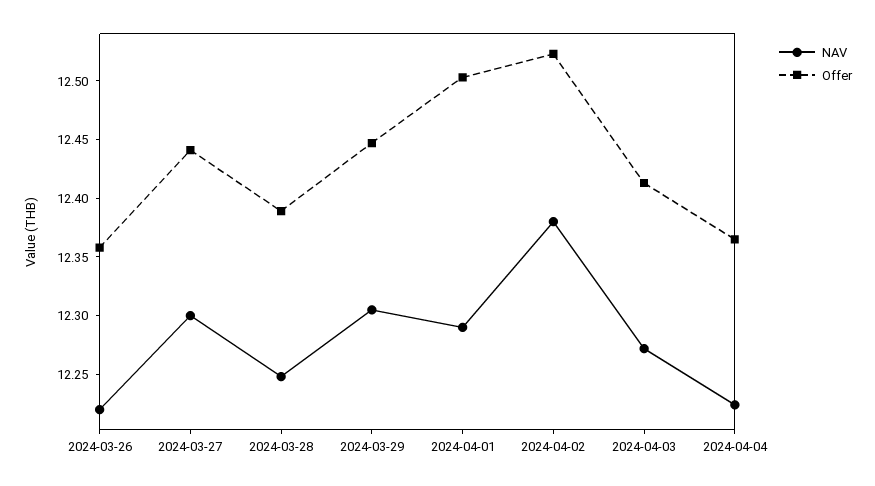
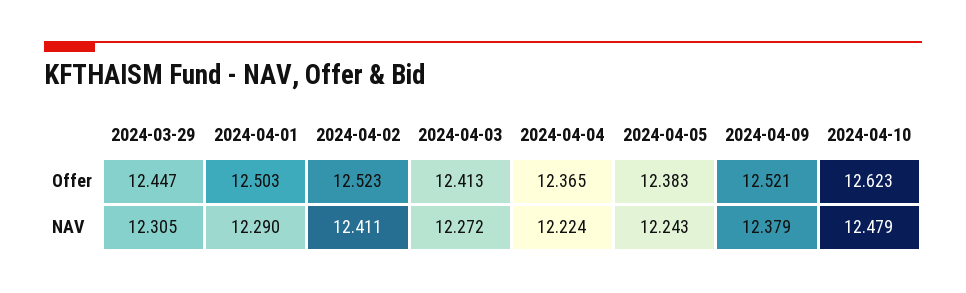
NAV, 2024-03-26: 12.22 -> none
Offer, 2024-03-26: 12.36 -> none
NAV, 2024-03-27: 12.3 -> none
Offer, 2024-03-27: 12.44 -> none
NAV, 2024-03-28: 12.25 -> none
Offer, 2024-03-28: 12.39 -> none
NAV, 2024-04-02: 12.38 -> 12.411
Offer, 2024-04-05: none -> 12.383
Offer, 2024-04-09: none -> 12.521
Offer, 2024-04-10: none -> 12.623
NAV, 2024-04-05: none -> 12.243
NAV, 2024-04-09: none -> 12.379
NAV, 2024-04-10: none -> 12.479

